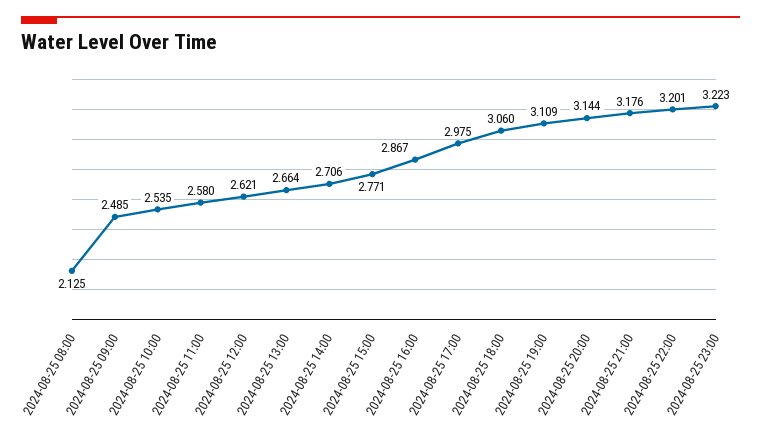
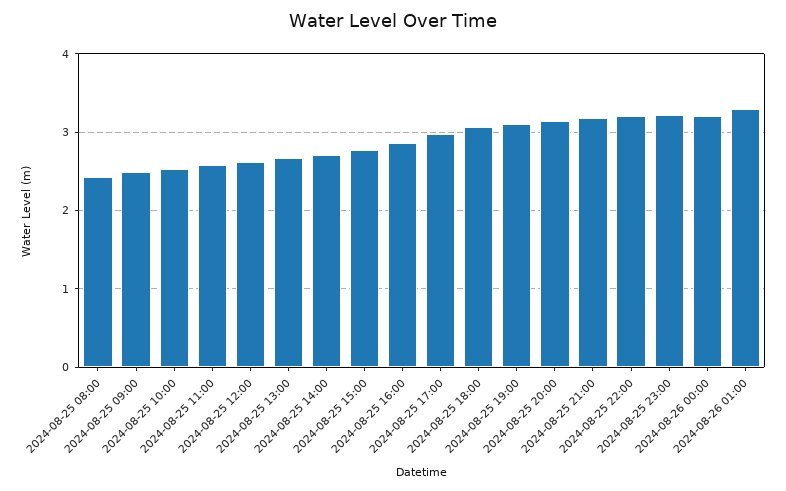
2024-08-25 08:00: 2.125 -> 2.4
2024-08-26 00:00: none -> 3.2
2024-08-26 01:00: none -> 3.3

